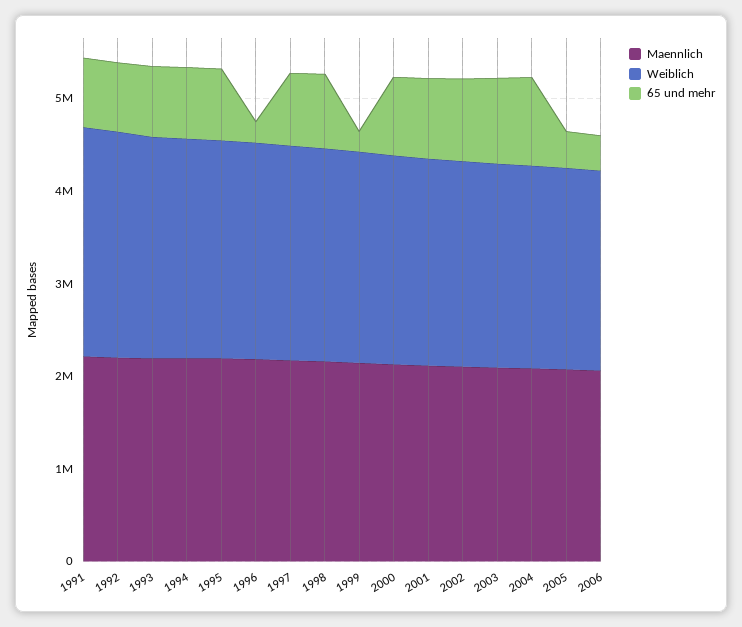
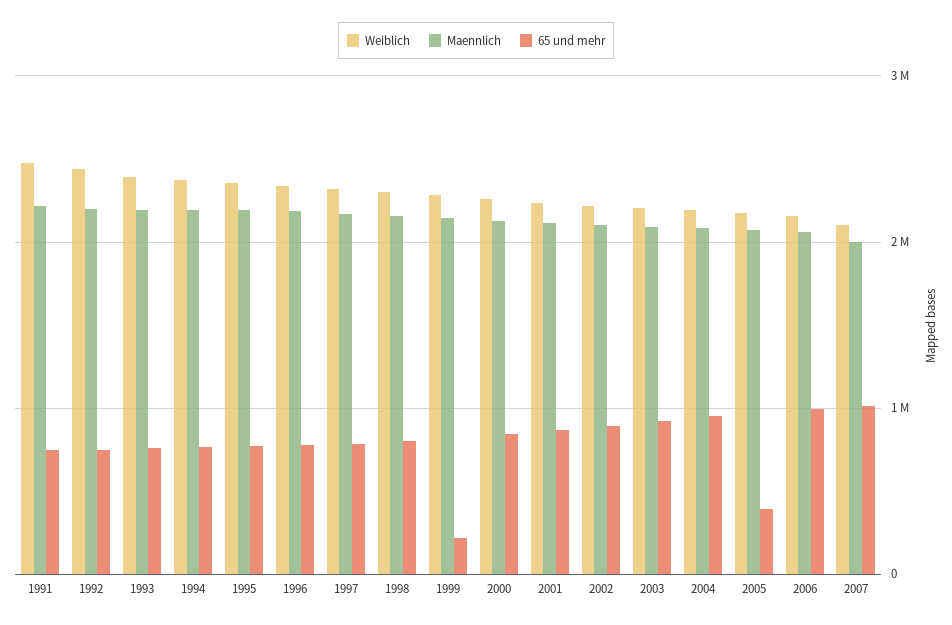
65 und mehr, 1996: 200000 -> 800000
65 und mehr, 2006: 400000 -> 1000000
Weiblich, 2007: none -> 2100000
Maennlich, 2007: none -> 2000000
65 und mehr, 2007: none -> 1000000

